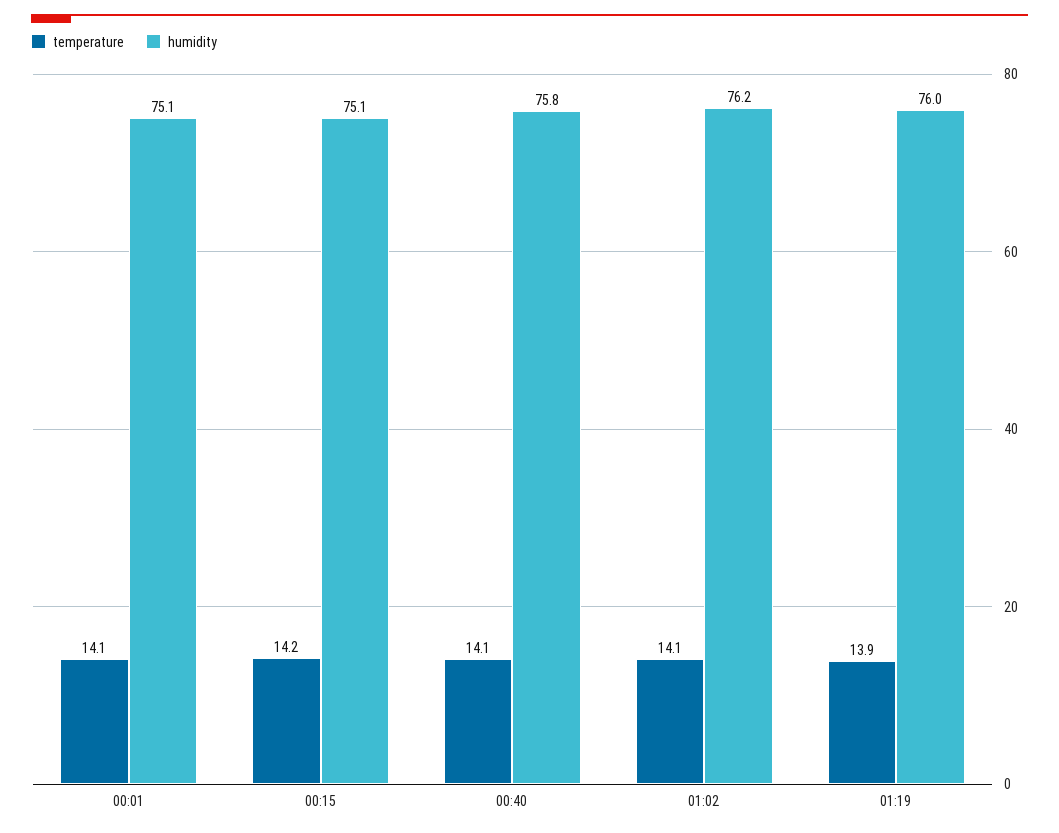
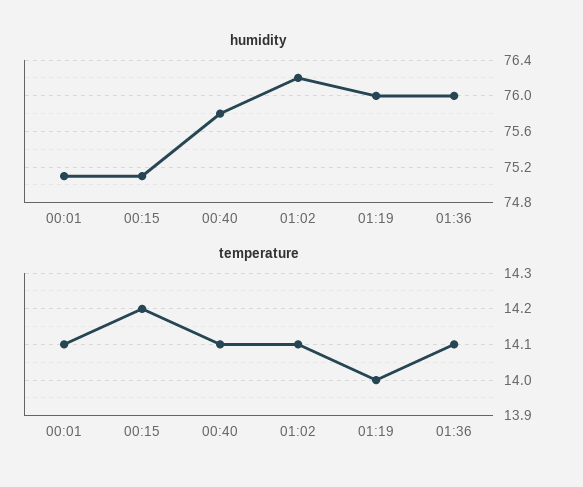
temperature, 01:19: 13.9 -> 14
humidity, 01:36: none -> 76
temperature, 01:36: none -> 14.1

